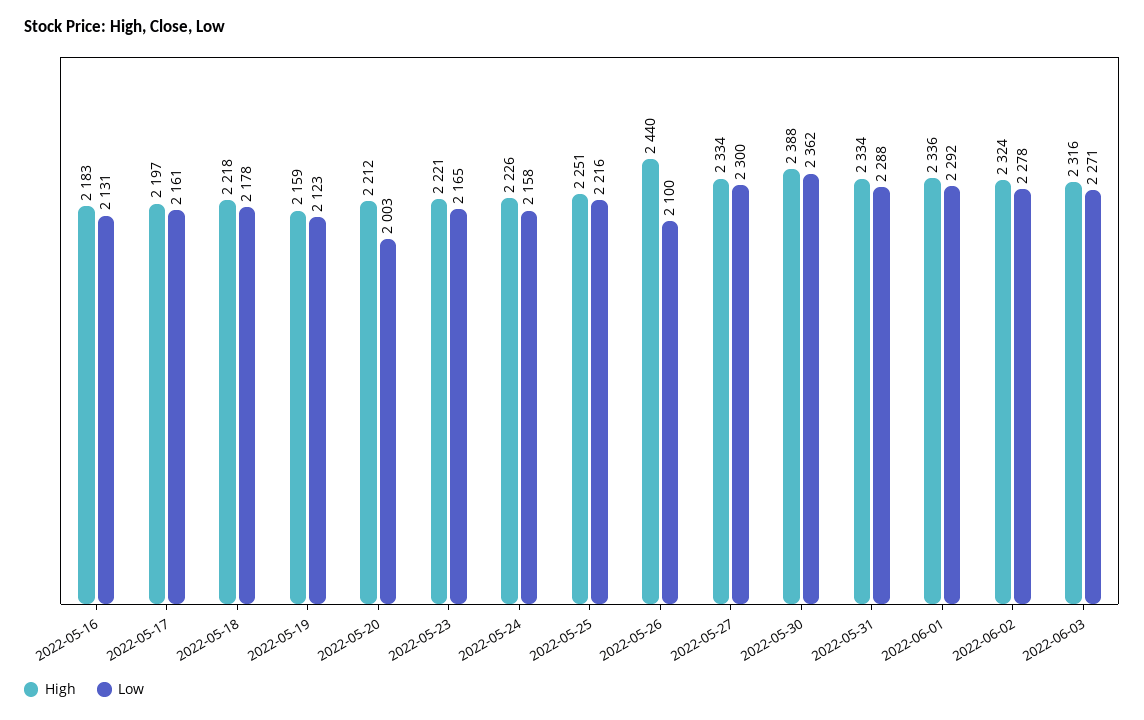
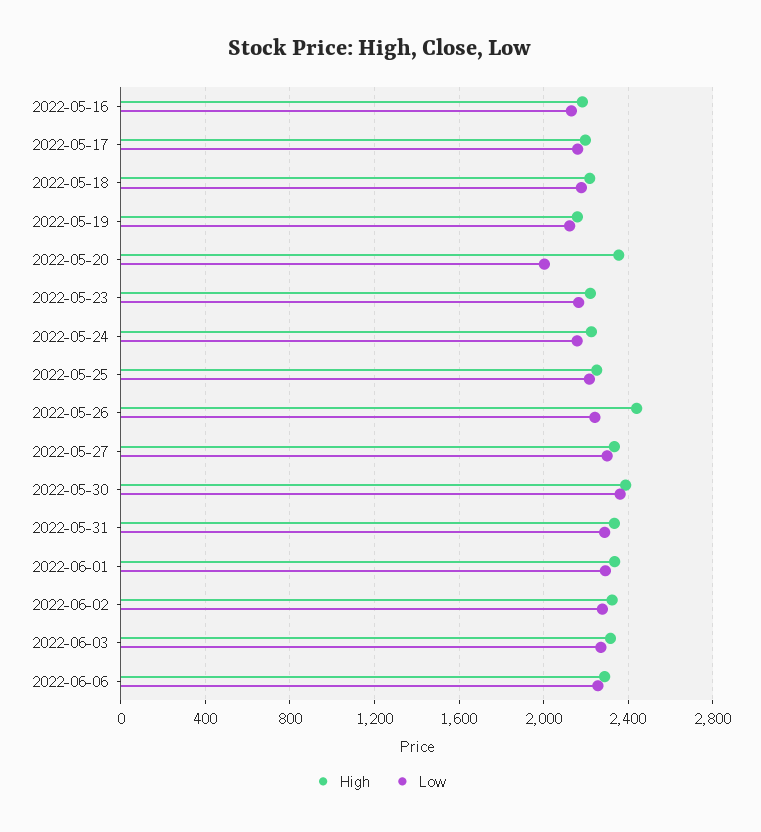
High, 2022-05-20: 2212 -> 2350
Low, 2022-05-26: 2100 -> 2250
High, 2022-06-06: none -> 2300
Low, 2022-06-06: none -> 2250

